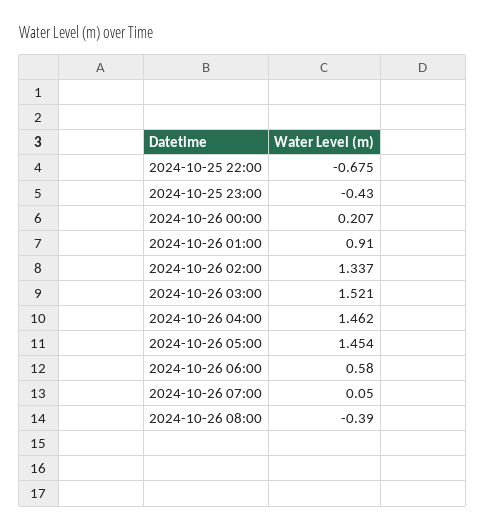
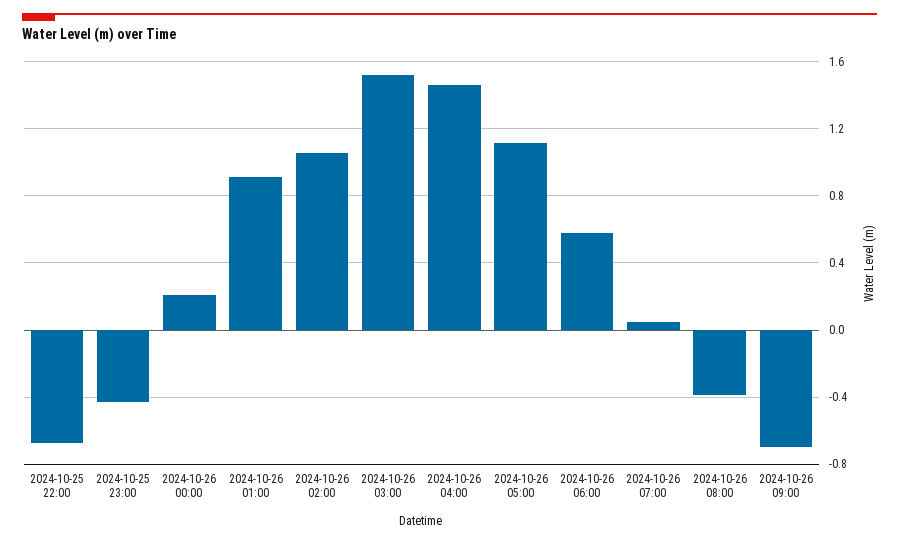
2024-10-26 02:00: 1.337 -> 1.05
2024-10-26 05:00: 1.454 -> 1.1
2024-10-26 09:00: none -> -0.7

